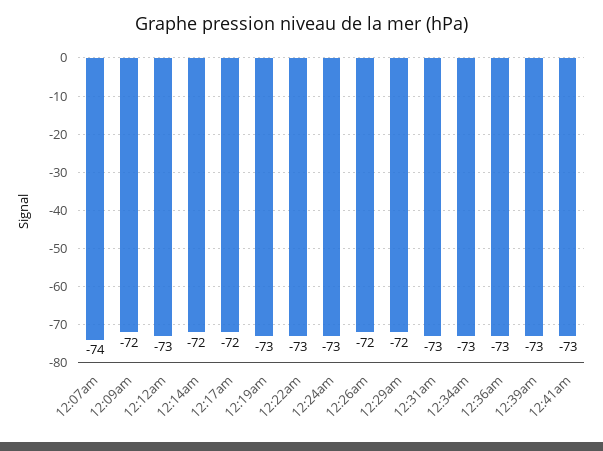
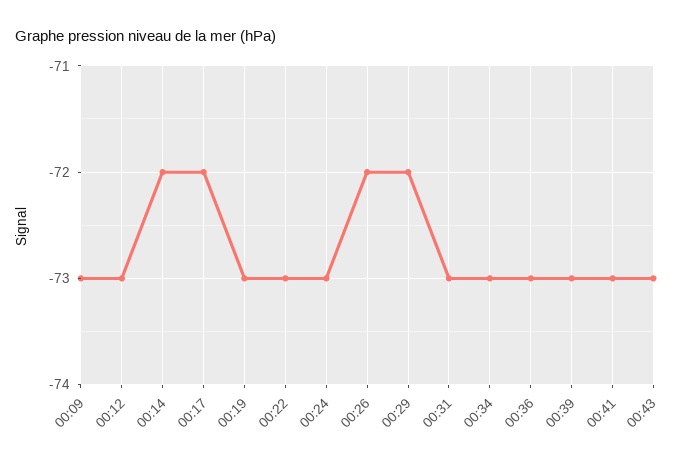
12:07am: -74 -> none
12:09am: -72 -> -73
00:43: none -> -73

